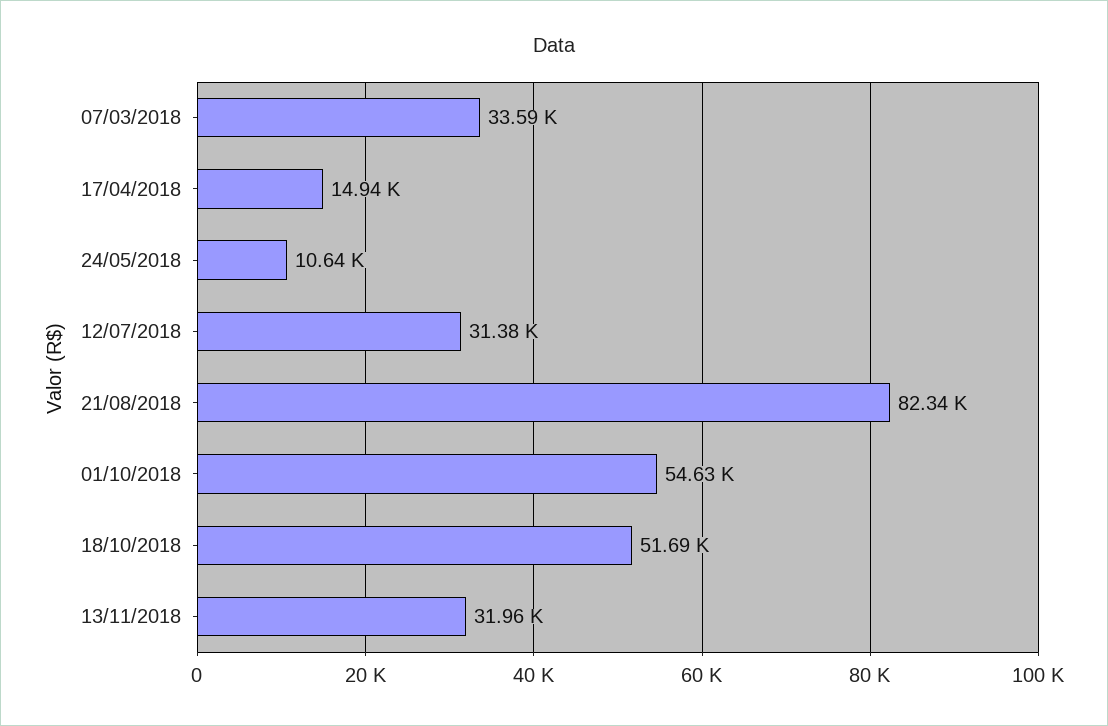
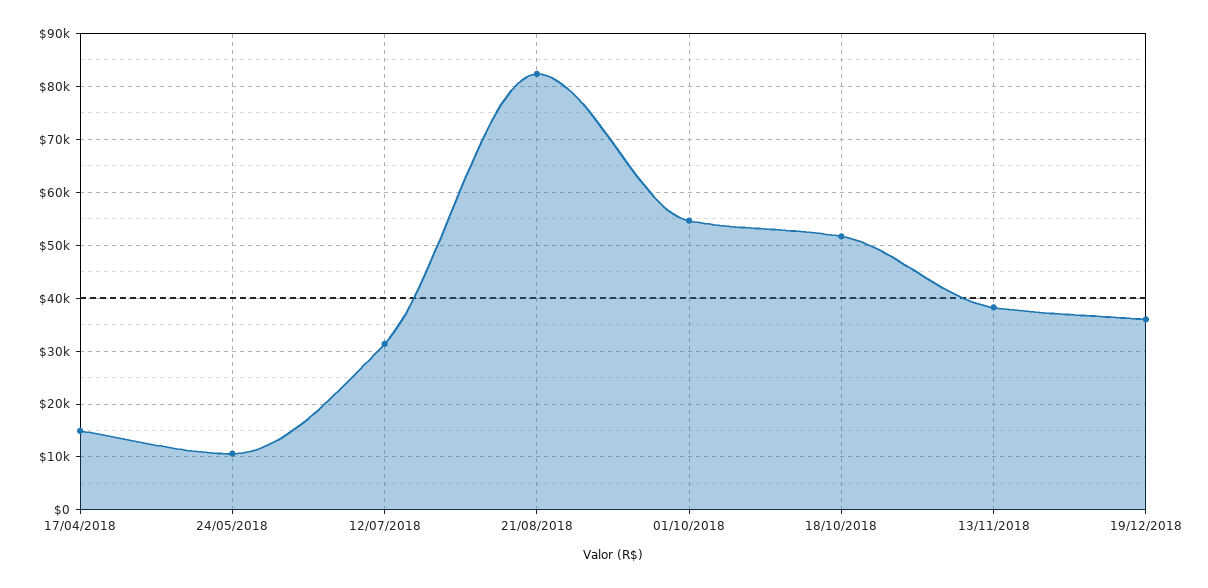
07/03/2018: 33590 -> none
13/11/2018: 31960 -> 38000
19/12/2018: none -> 36000

